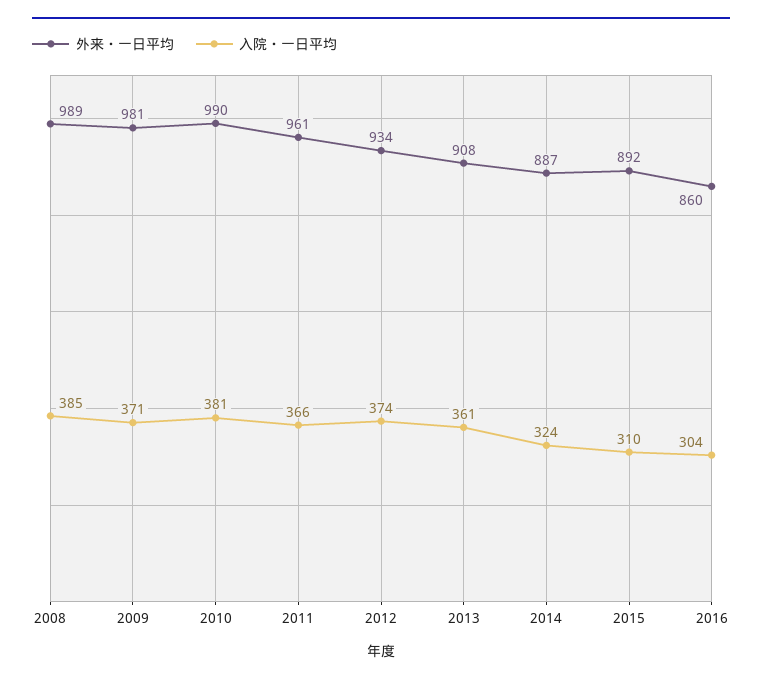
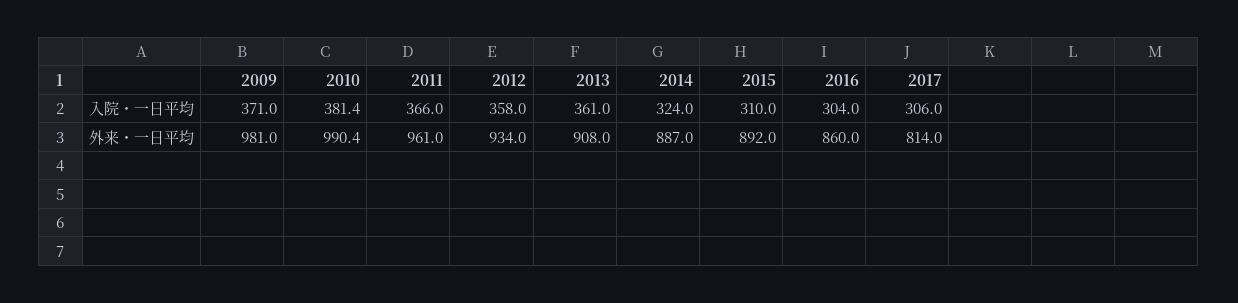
外来・一日平均, 2008: 989 -> none
入院・一日平均, 2008: 385 -> none
入院・一日平均, 2012: 374 -> 358
入院・一日平均, 2017: none -> 306
外来・一日平均, 2017: none -> 814

